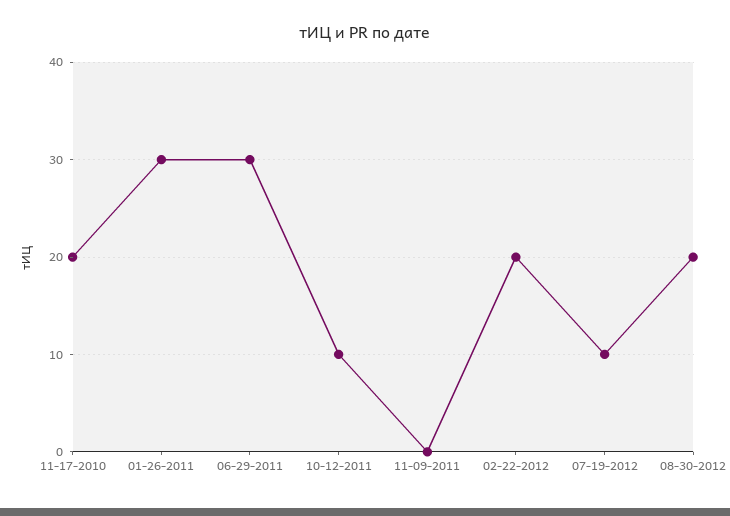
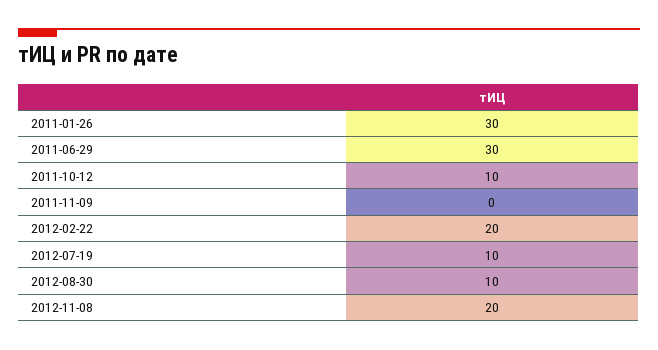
11-17-2010: 20 -> none
08-30-2012: 20 -> 10
2012-11-08: none -> 20

